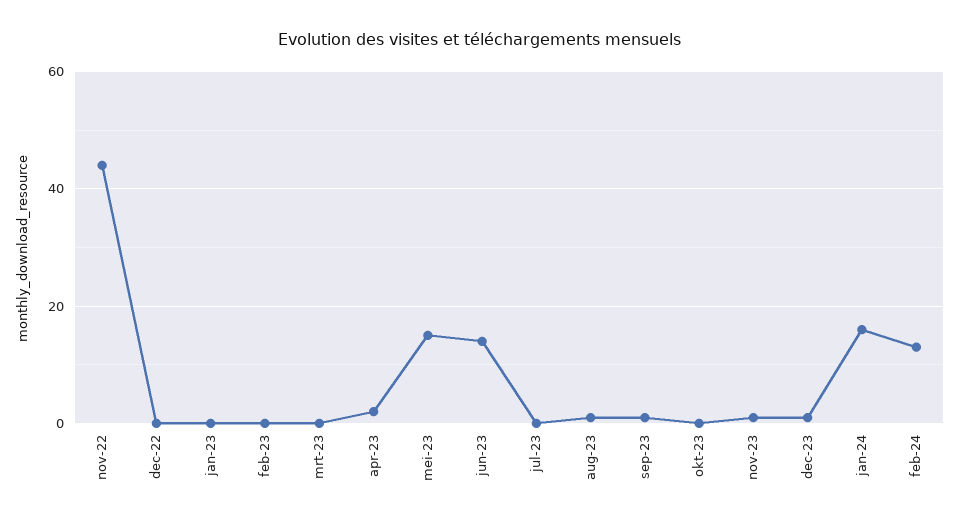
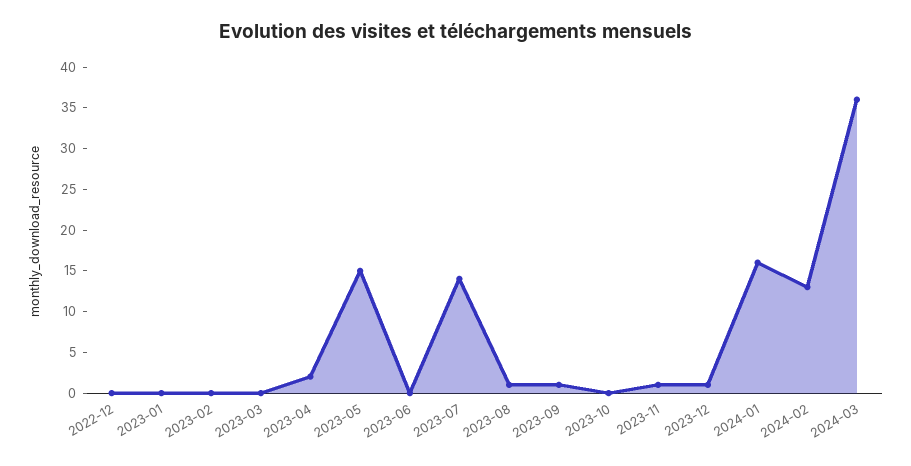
nov-22: 45 -> none
jun-23: 15 -> 0
jul-23: 0 -> 14
2024-03: none -> 36

